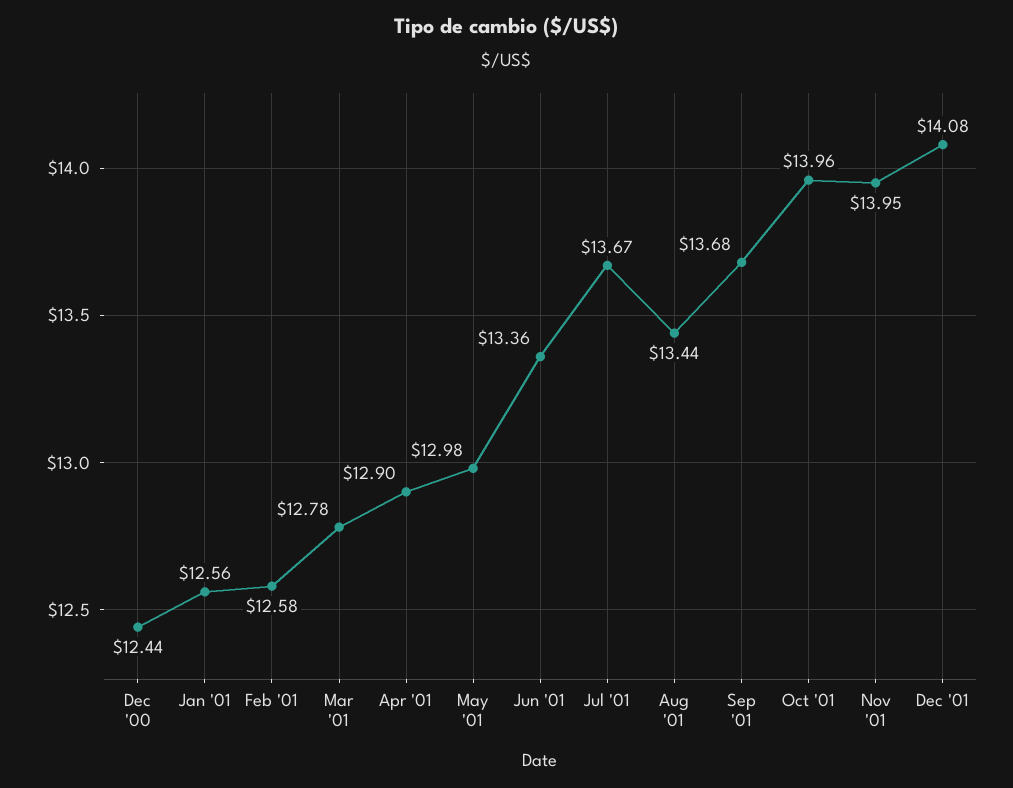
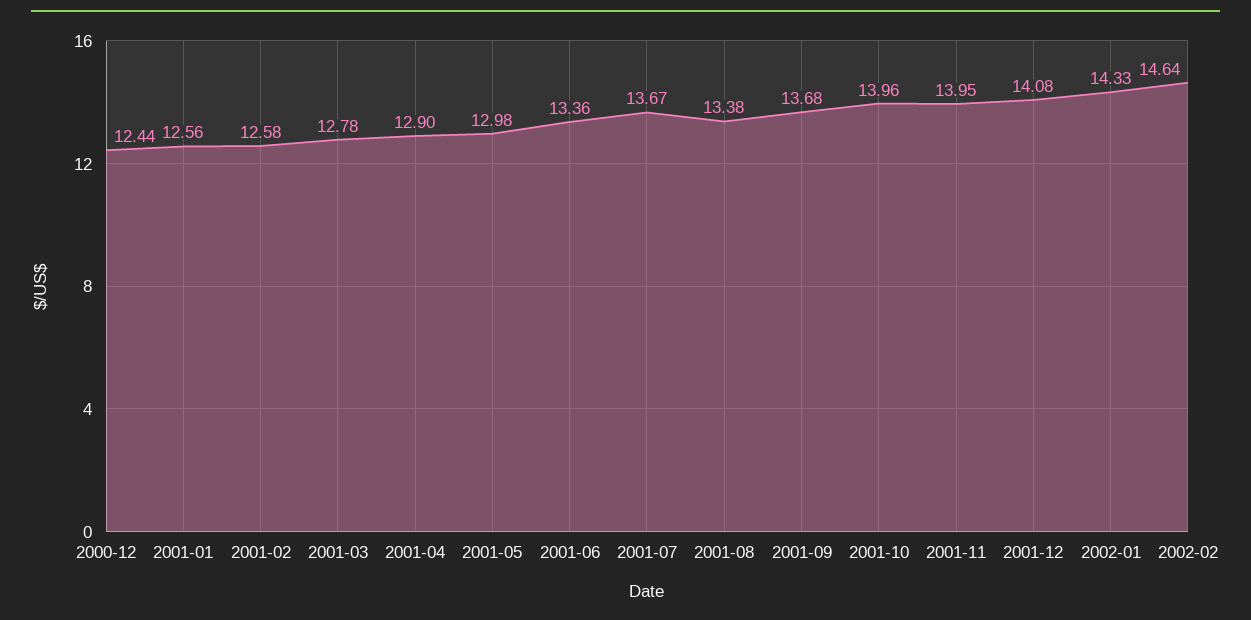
Aug '01: 13.44 -> 13.38
2002-01: none -> 14.33
2002-02: none -> 14.64

